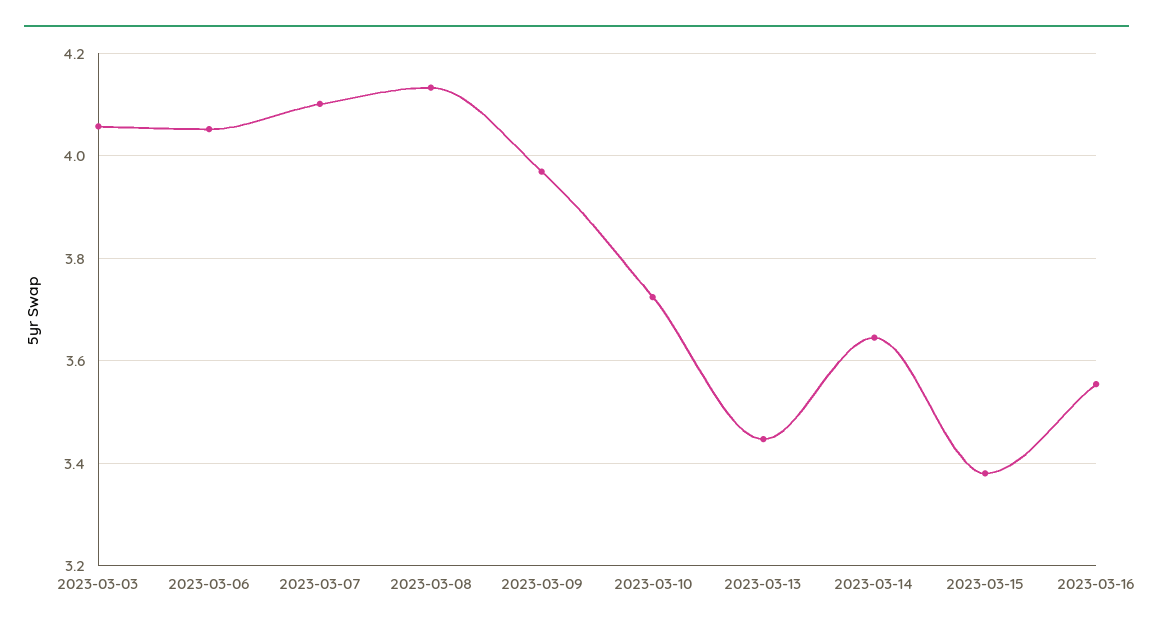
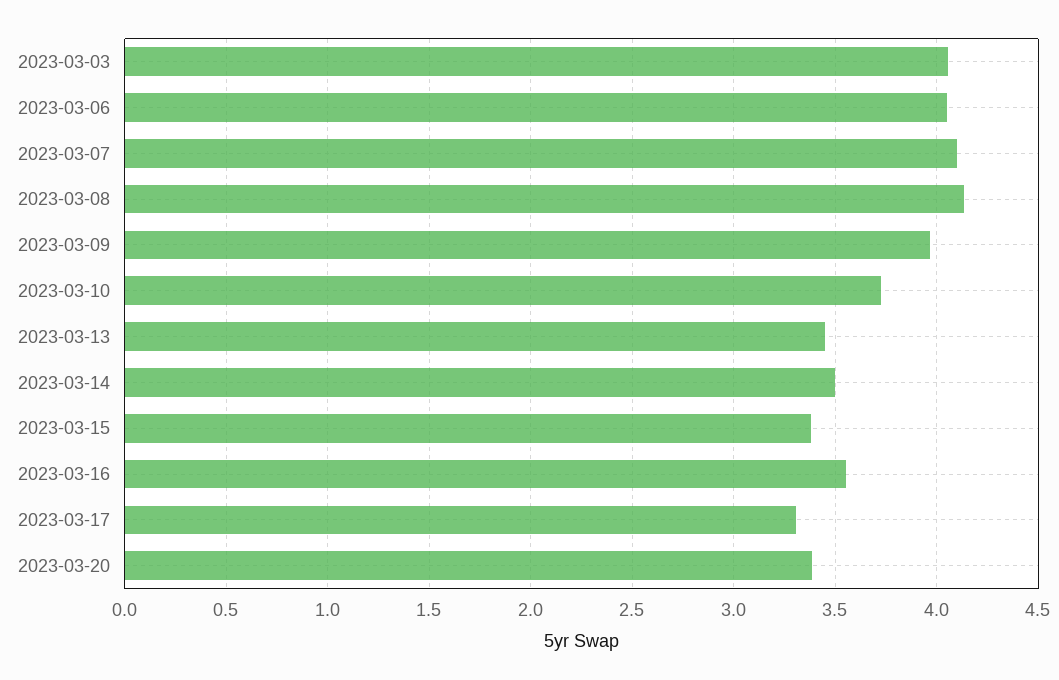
2023-03-14: 3.64 -> 3.5
2023-03-17: none -> 3.3
2023-03-20: none -> 3.4

